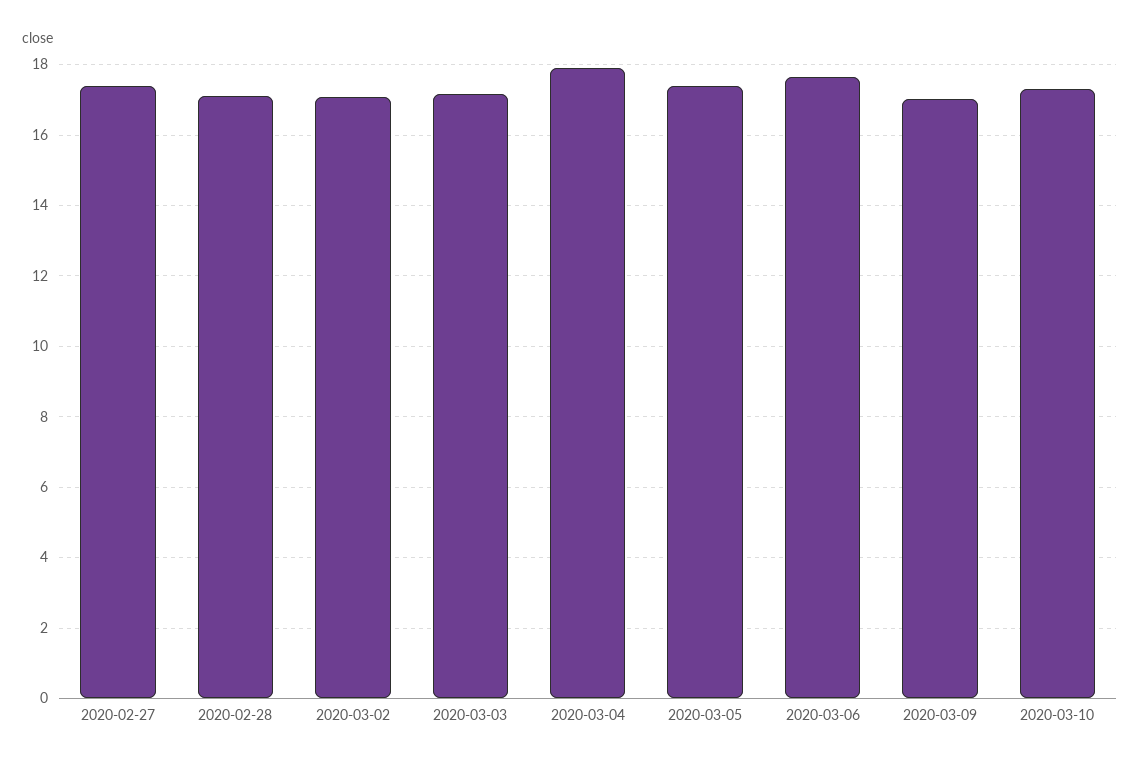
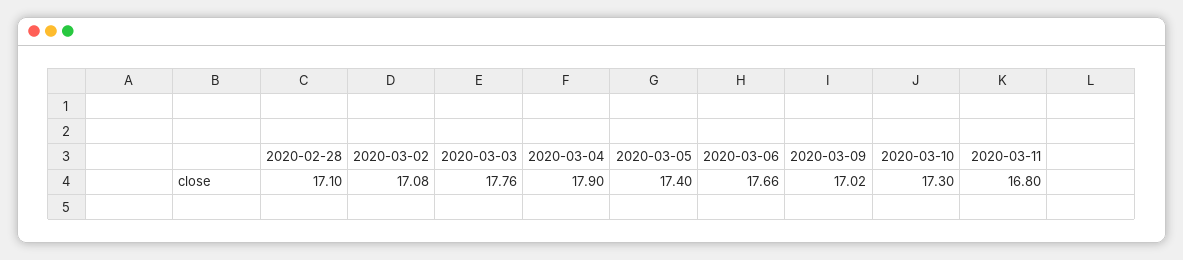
2020-02-27: 17.4 -> none
2020-03-03: 17.2 -> 17.76
2020-03-11: none -> 16.8

